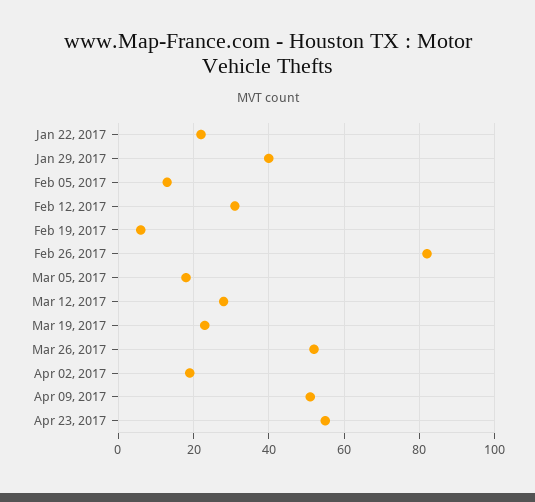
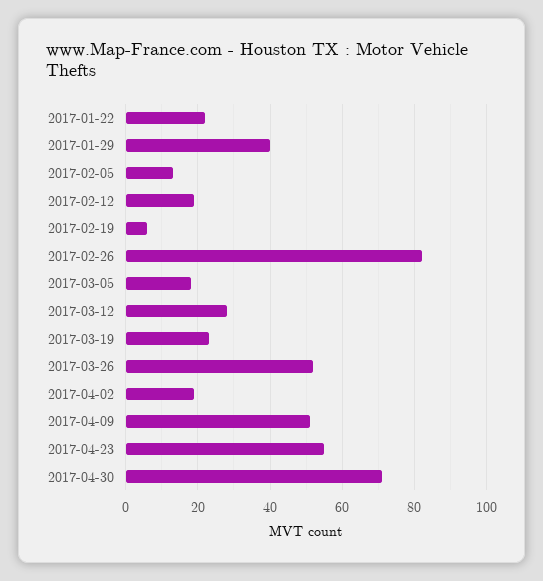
Feb 12, 2017: 30 -> 20
2017-04-30: none -> 70

